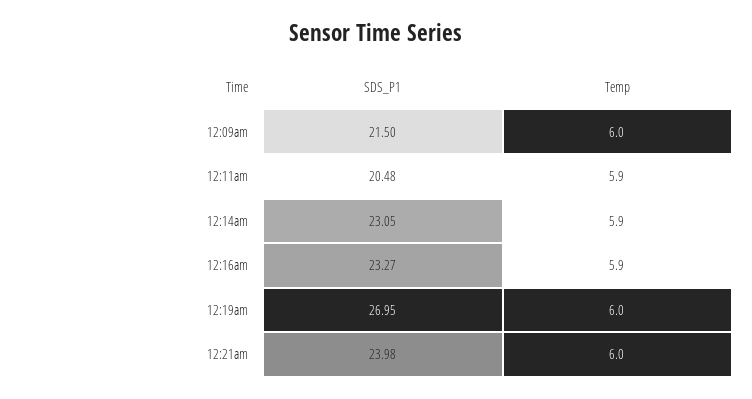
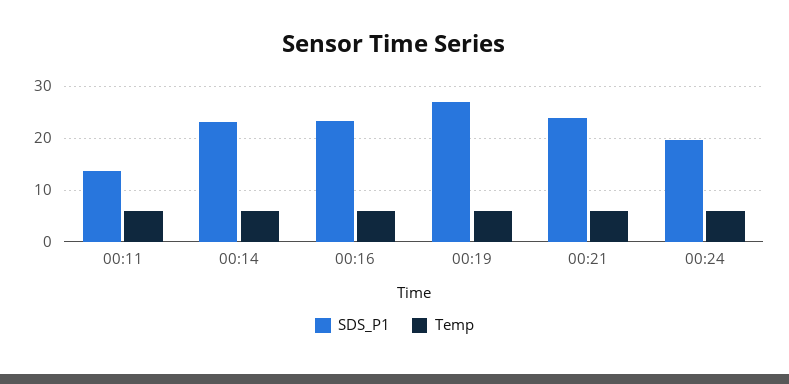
SDS_P1, 12:09am: 21.5 -> none
Temp, 12:09am: 6 -> none
SDS_P1, 12:11am: 20.48 -> 14
SDS_P1, 00:24: none -> 20
Temp, 00:24: none -> 6

